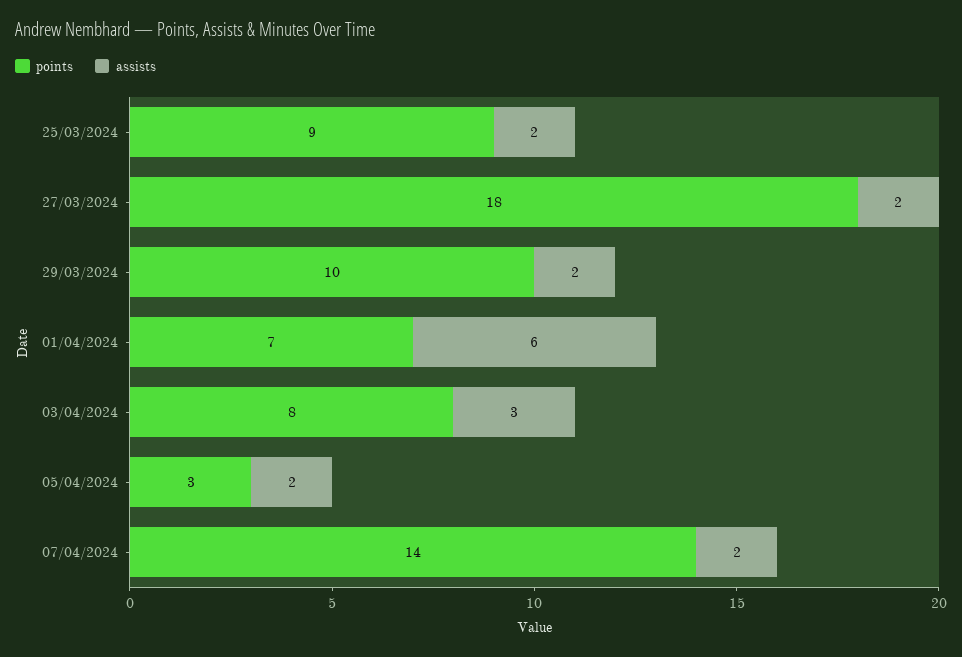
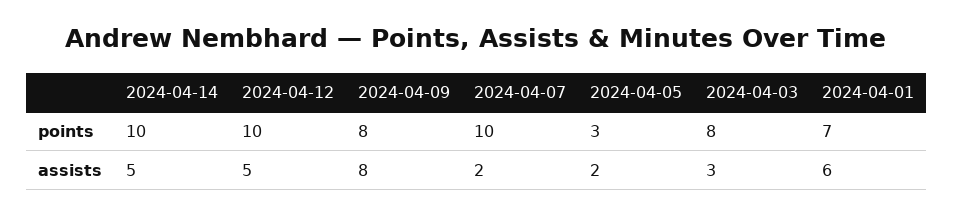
points, 25/03/2024: 9 -> none
assists, 25/03/2024: 2 -> none
points, 27/03/2024: 18 -> none
assists, 27/03/2024: 2 -> none
points, 29/03/2024: 10 -> none
assists, 29/03/2024: 2 -> none
points, 07/04/2024: 14 -> 10
points, 2024-04-14: none -> 10
points, 2024-04-12: none -> 10
points, 2024-04-09: none -> 8
assists, 2024-04-14: none -> 5
assists, 2024-04-12: none -> 5
assists, 2024-04-09: none -> 8

